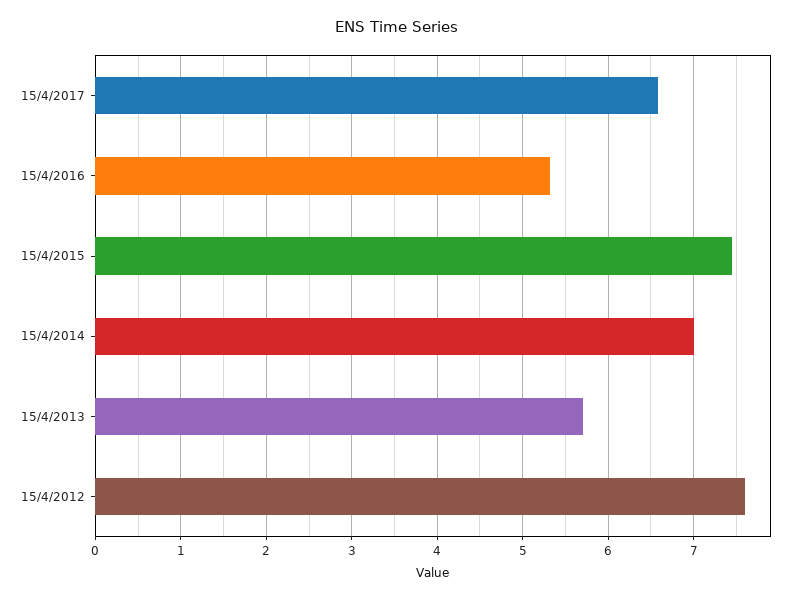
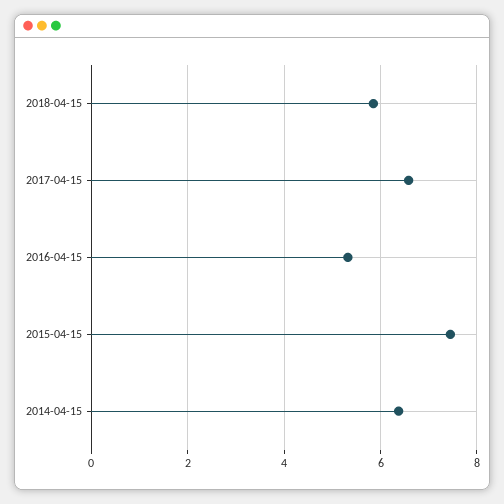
15/4/2014: 7 -> 6.4
15/4/2013: 5.7 -> none
15/4/2012: 7.6 -> none
2018-04-15: none -> 5.8

